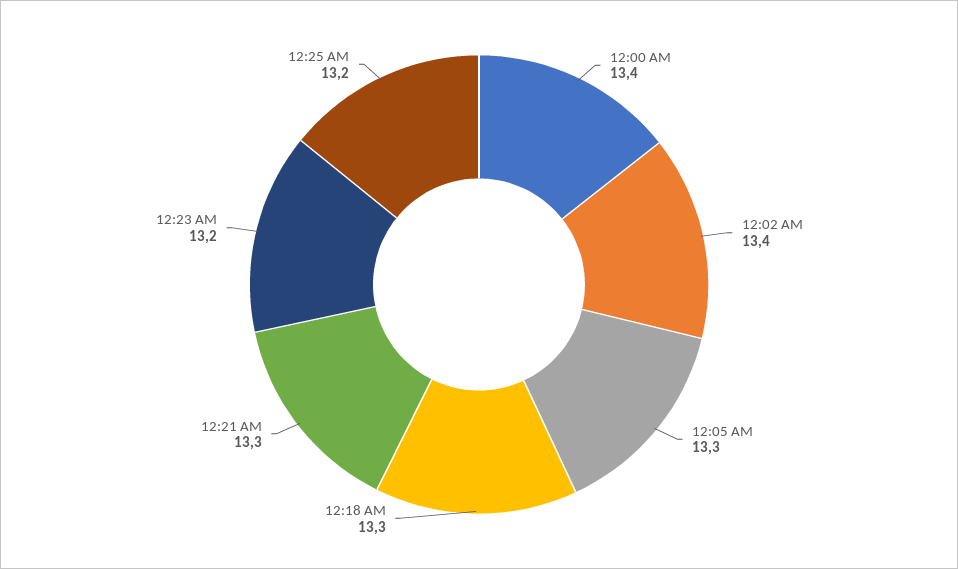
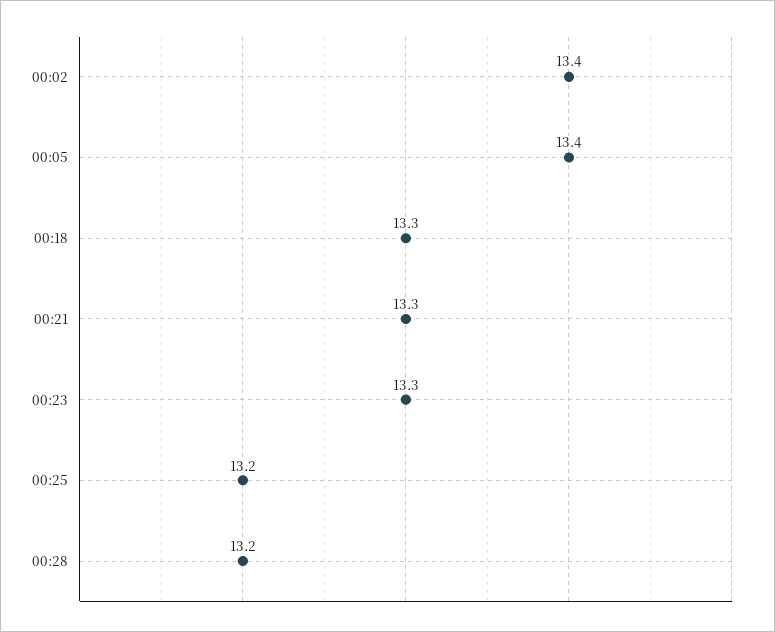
12:00 AM: 13.4 -> none
12:05 AM: 13.3 -> 13.4
12:23 AM: 13.2 -> 13.3
00:28: none -> 13.2

